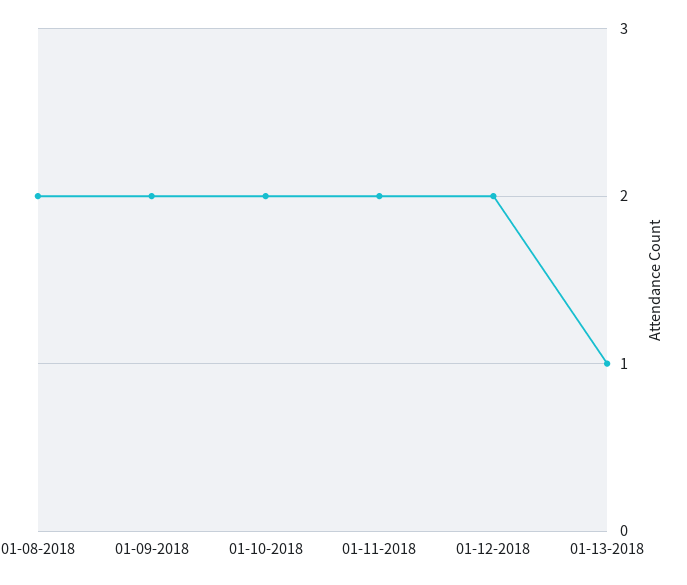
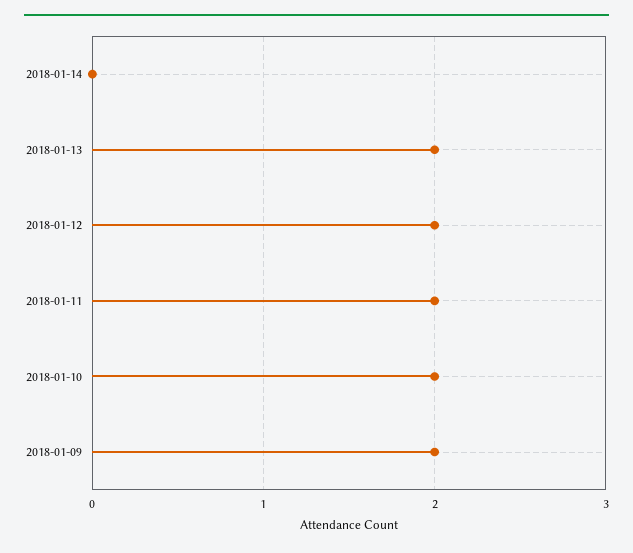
01-08-2018: 2 -> none
01-13-2018: 1 -> 2
2018-01-14: none -> 0

